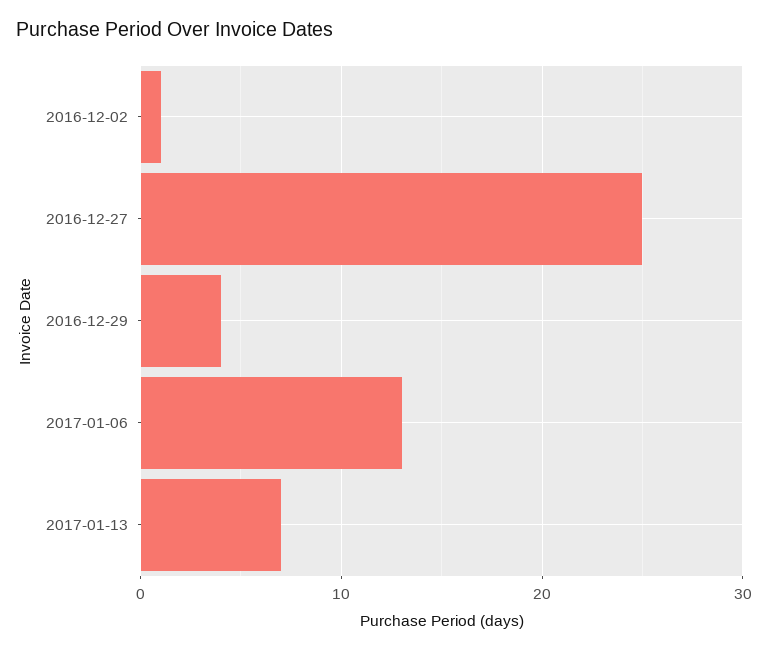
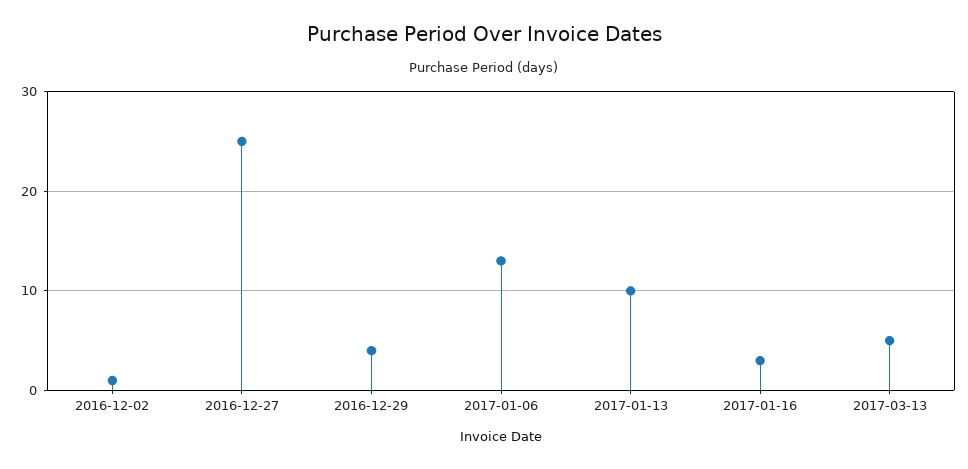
2017-01-13: 7 -> 10
2017-01-16: none -> 3
2017-03-13: none -> 5

